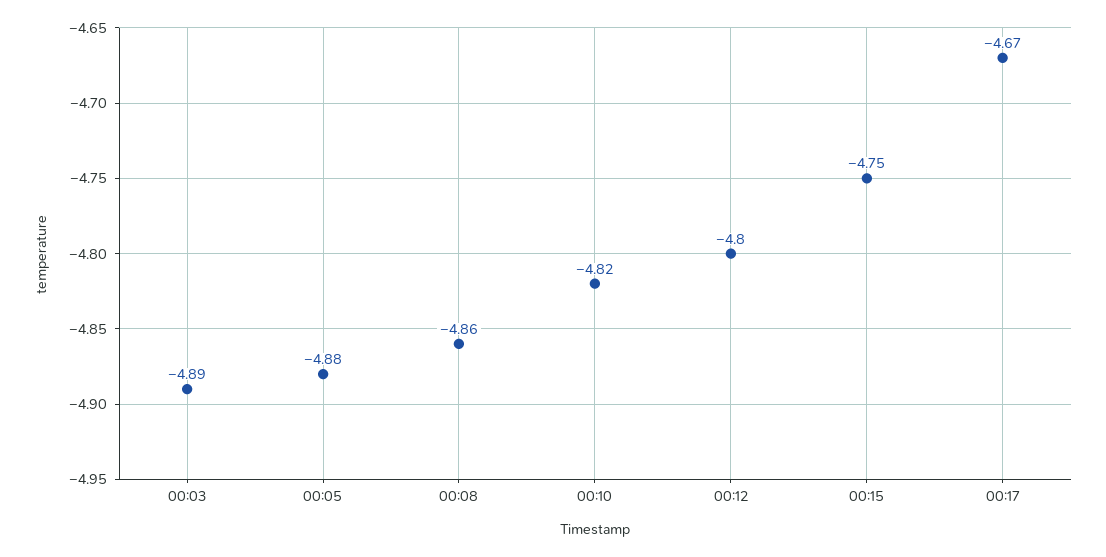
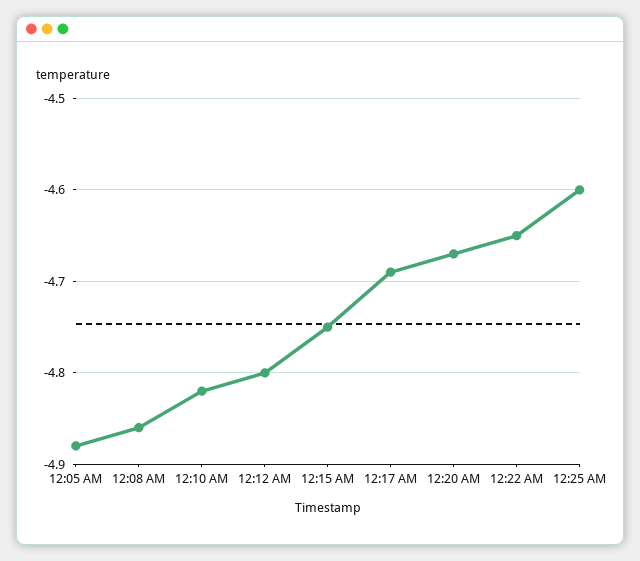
00:03: -4.89 -> none
00:17: -4.67 -> -4.69
12:20 AM: none -> -4.67
12:22 AM: none -> -4.65
12:25 AM: none -> -4.6

